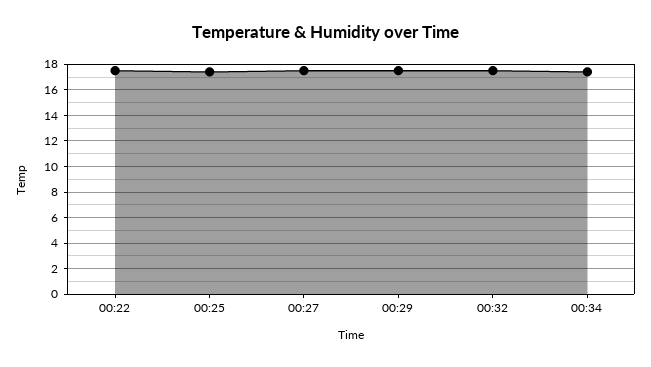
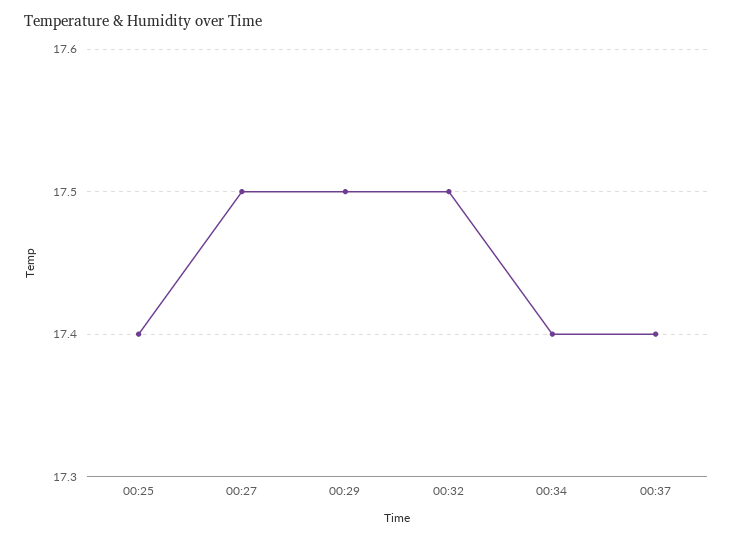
00:22: 17.5 -> none
00:37: none -> 17.4

